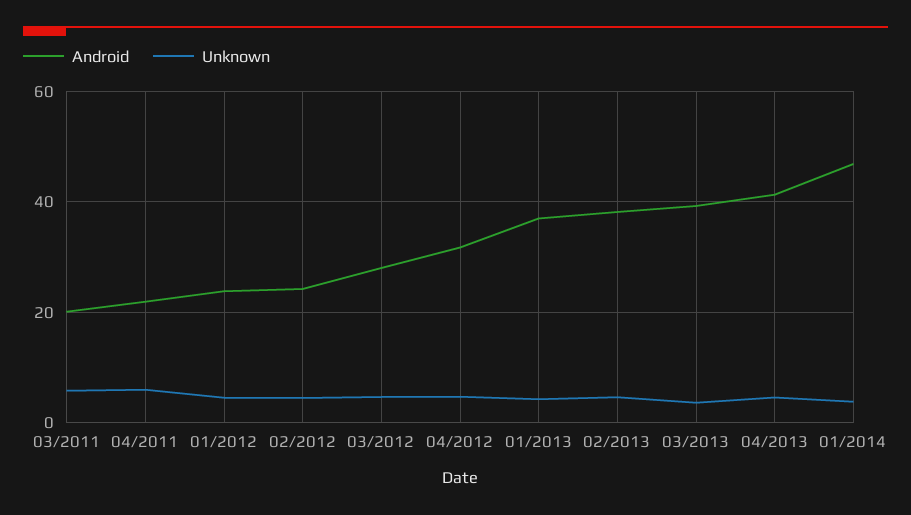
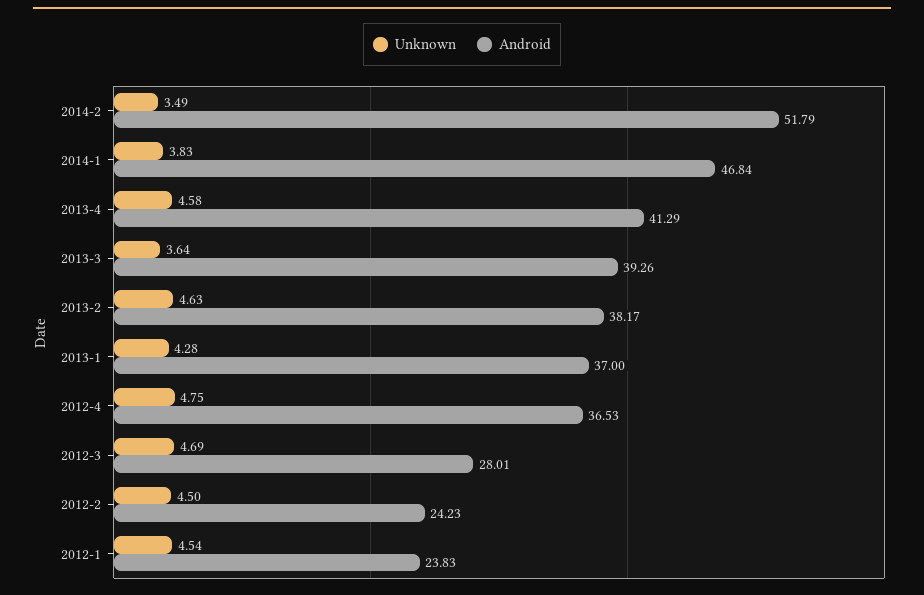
Android, 03/2011: 20 -> none
Unknown, 03/2011: 6 -> none
Android, 04/2011: 22 -> none
Unknown, 04/2011: 6 -> none
Android, 04/2012: 32 -> 36.53
Unknown, 2014-2: none -> 3.49
Android, 2014-2: none -> 51.79

